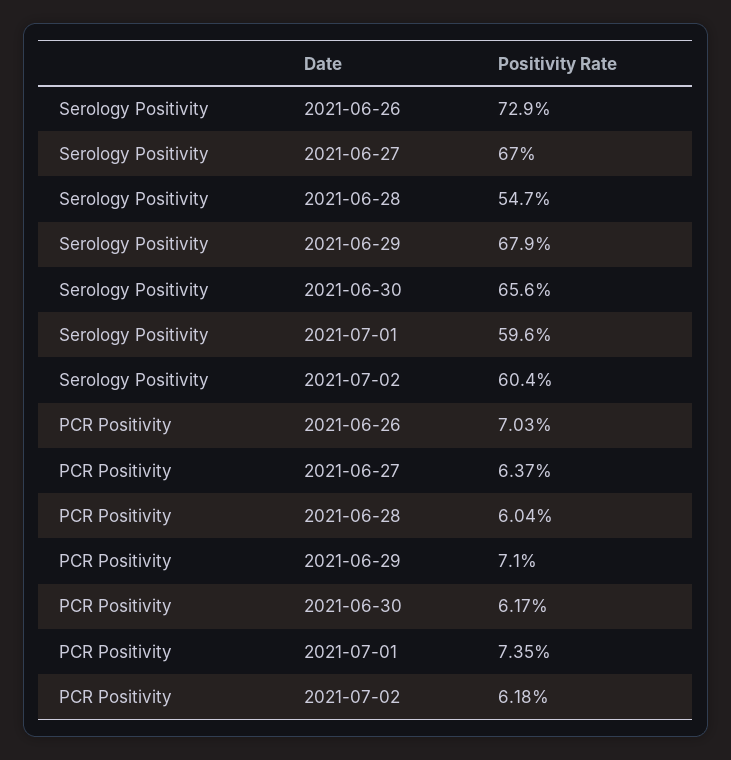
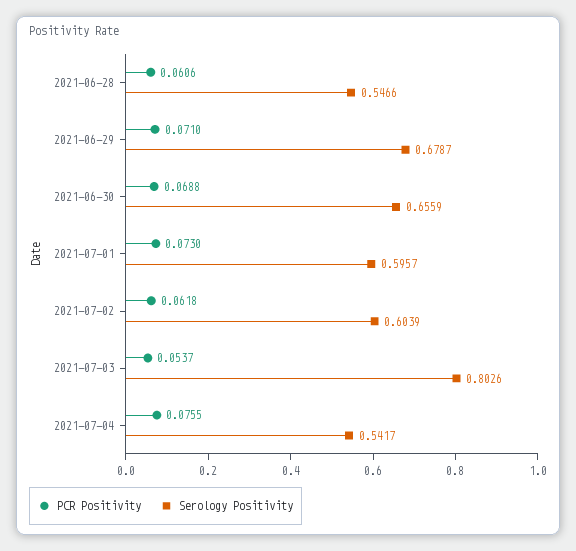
Serology Positivity, 2021-06-26: 0.729 -> none
Serology Positivity, 2021-06-27: 0.67 -> none
PCR Positivity, 2021-06-26: 0.0703 -> none
PCR Positivity, 2021-06-27: 0.0637 -> none
PCR Positivity, 2021-06-28: 0.0604 -> 0.0606
PCR Positivity, 2021-06-30: 0.0617 -> 0.0688
PCR Positivity, 2021-07-01: 0.0735 -> 0.073
PCR Positivity, 2021-07-03: none -> 0.0537
Serology Positivity, 2021-07-03: none -> 0.8026
PCR Positivity, 2021-07-04: none -> 0.0755
Serology Positivity, 2021-07-04: none -> 0.5417

